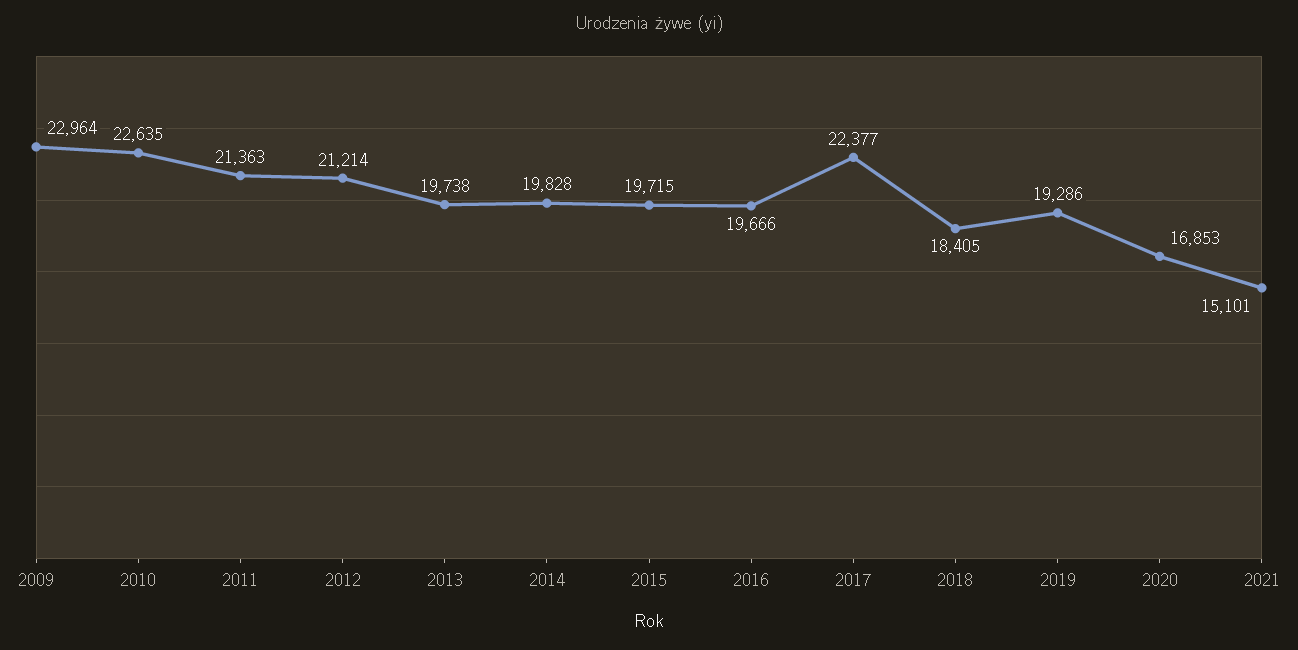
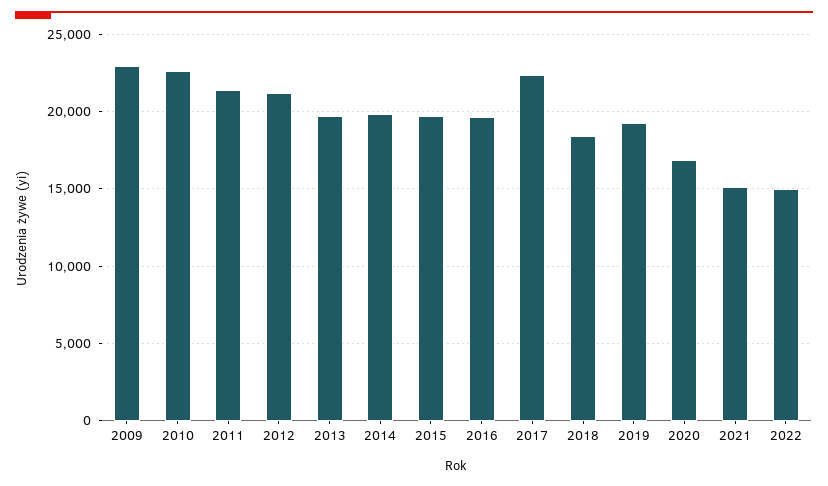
2022: none -> 15000

